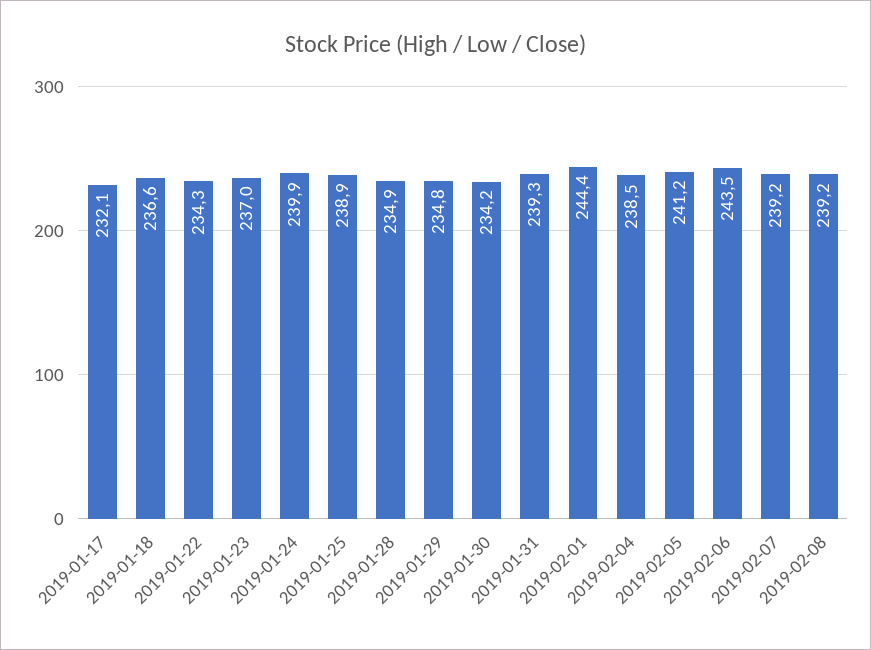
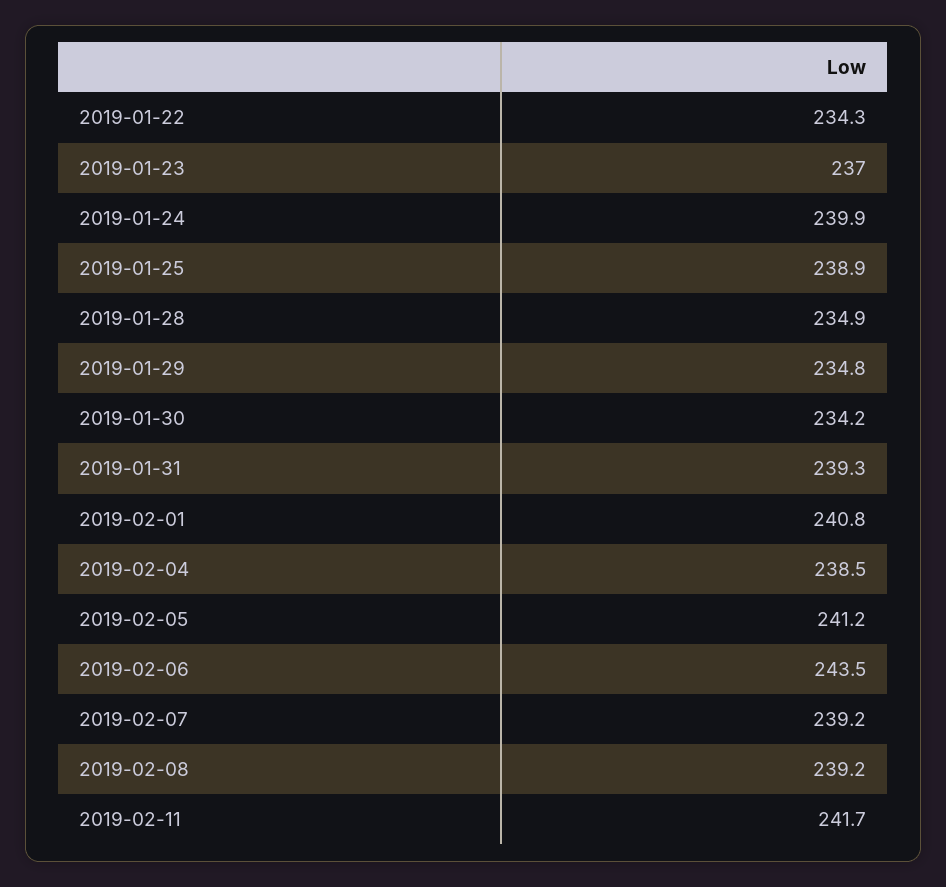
2019-01-17: 232.1 -> none
2019-01-18: 236.6 -> none
2019-02-01: 244.4 -> 240.8
2019-02-11: none -> 241.7

